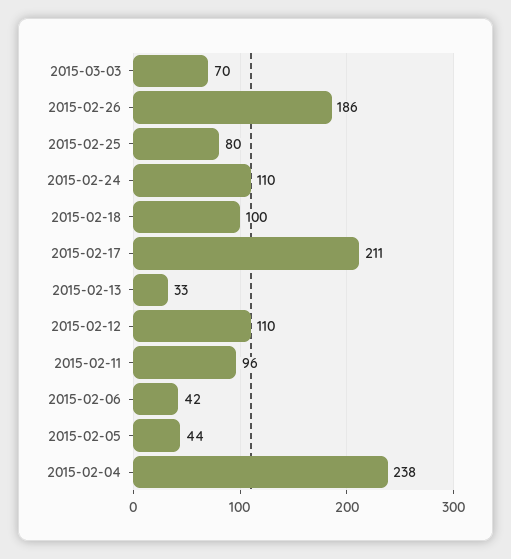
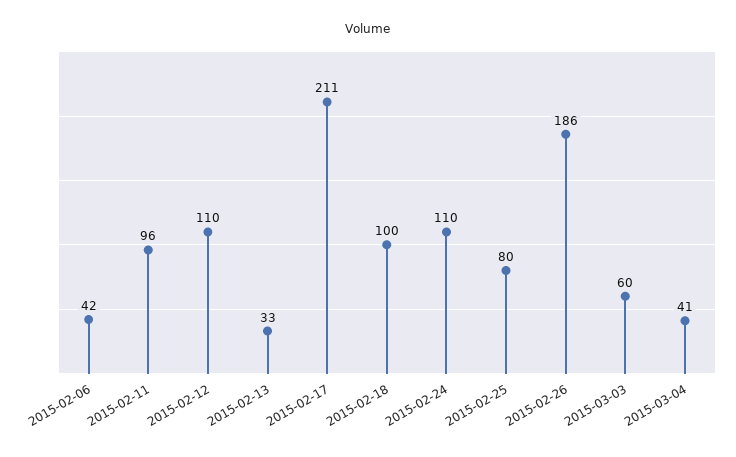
2015-03-03: 70 -> 60
2015-02-05: 44 -> none
2015-02-04: 238 -> none
2015-03-04: none -> 41

